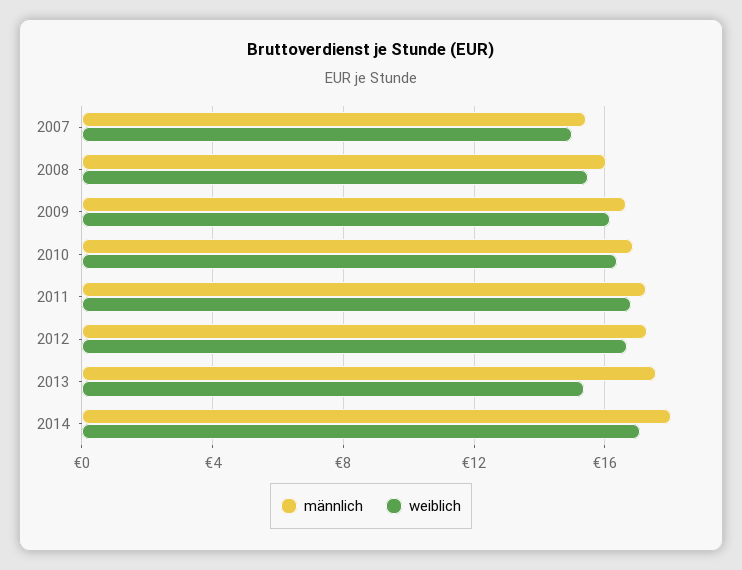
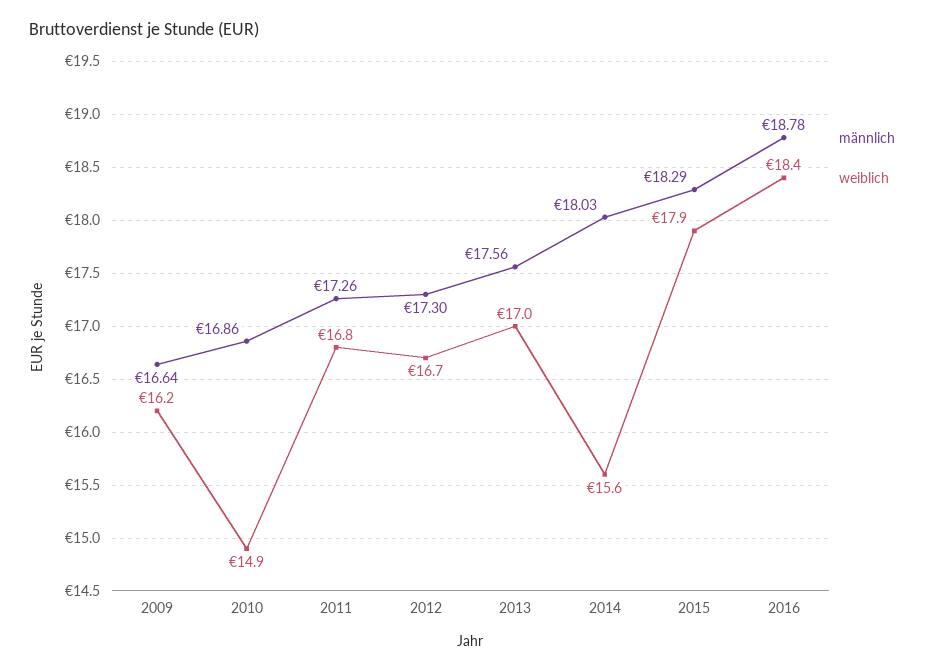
männlich, 2007: 15.5 -> none
weiblich, 2007: 15 -> none
männlich, 2008: 16 -> none
weiblich, 2008: 15.5 -> none
weiblich, 2010: 16.5 -> 14.9
weiblich, 2013: 15.5 -> 17
weiblich, 2014: 17 -> 15.6
männlich, 2015: none -> 18.29
weiblich, 2015: none -> 17.9
männlich, 2016: none -> 18.78
weiblich, 2016: none -> 18.4

